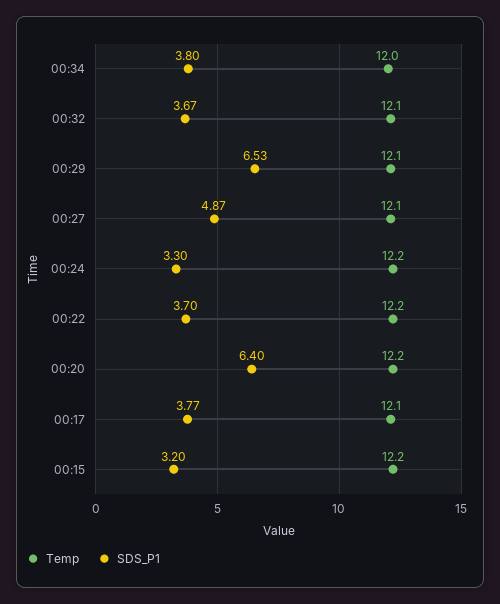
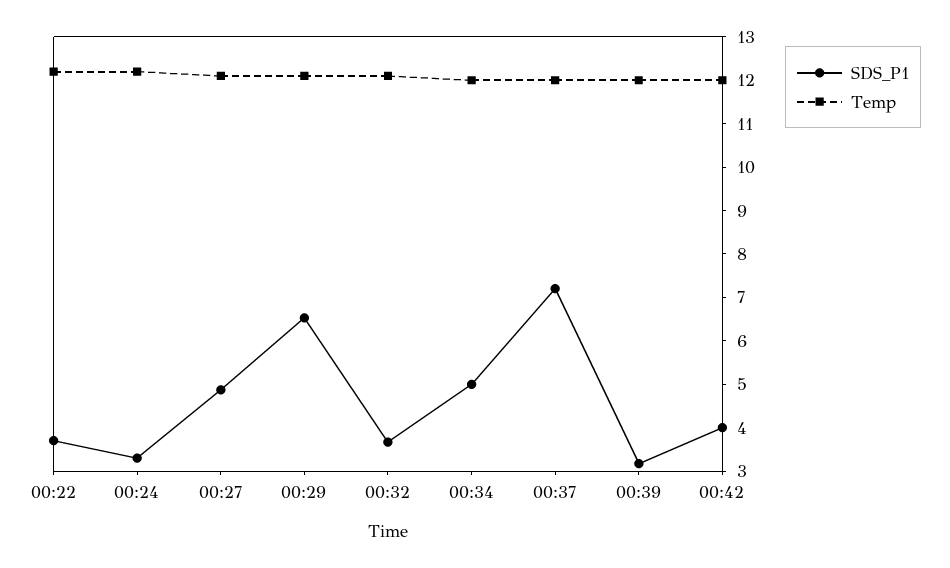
SDS_P1, 00:34: 3.8 -> 5
Temp, 00:20: 12.2 -> none
SDS_P1, 00:20: 6.4 -> none
Temp, 00:17: 12.1 -> none
SDS_P1, 00:17: 3.77 -> none
Temp, 00:15: 12.2 -> none
SDS_P1, 00:15: 3.2 -> none
SDS_P1, 00:37: none -> 7.2
Temp, 00:37: none -> 12
SDS_P1, 00:39: none -> 3.2
Temp, 00:39: none -> 12
SDS_P1, 00:42: none -> 4
Temp, 00:42: none -> 12

